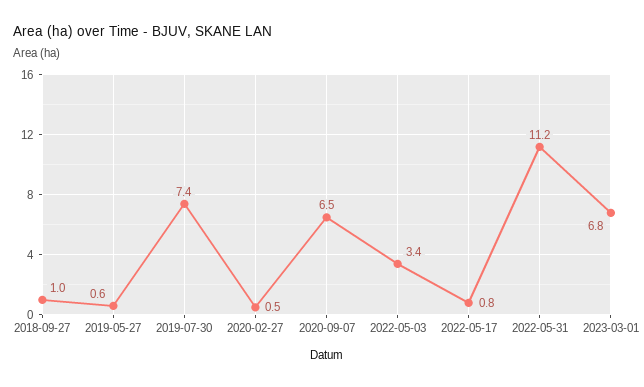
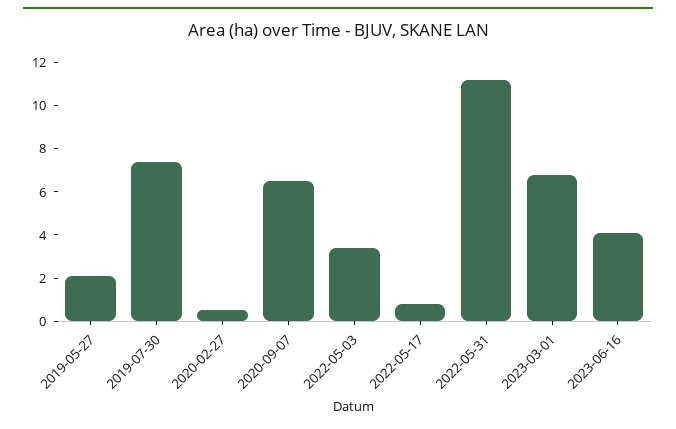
2018-09-27: 1 -> none
2019-05-27: 0.6 -> 2
2023-06-16: none -> 4

